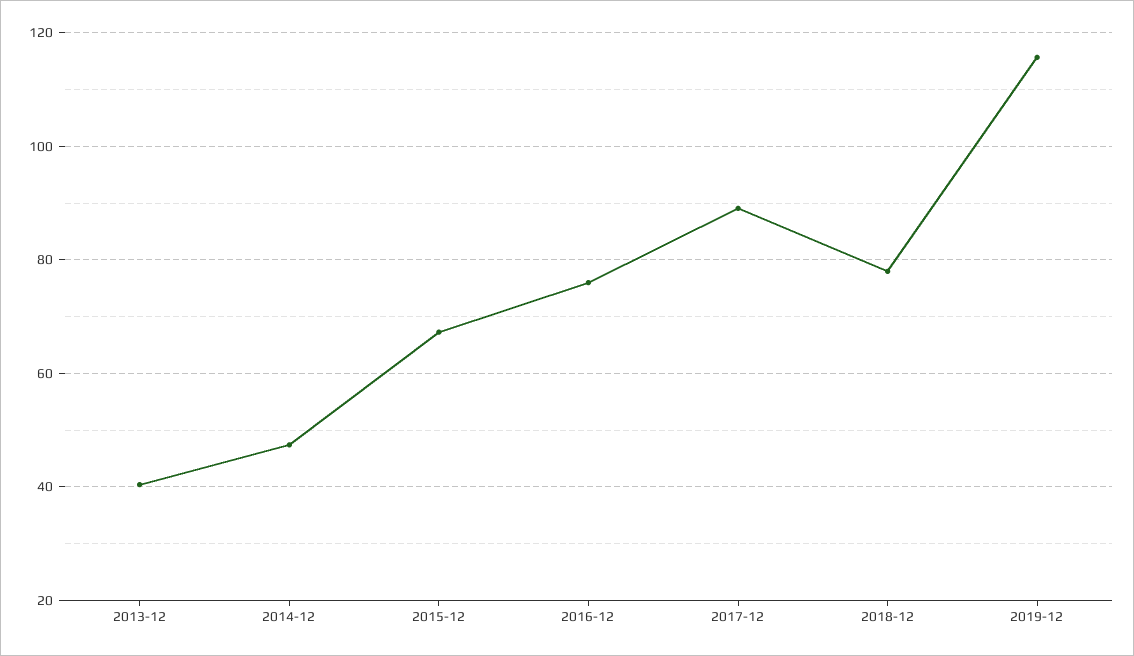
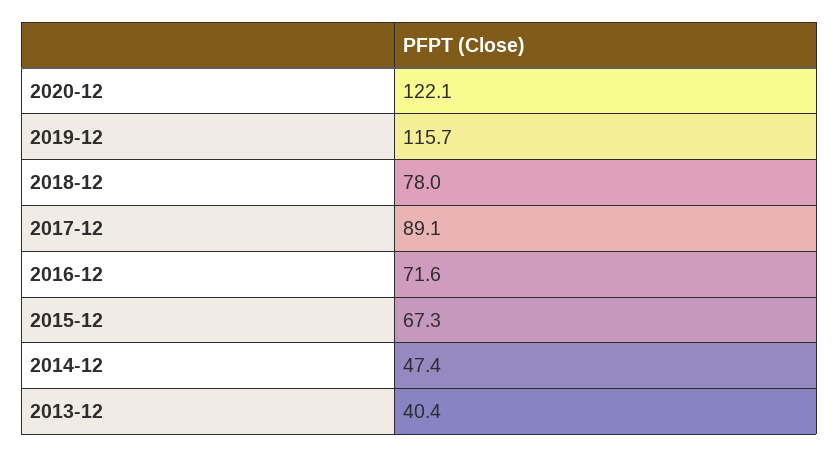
2016-12: 76 -> 71.6
2020-12: none -> 122.1

